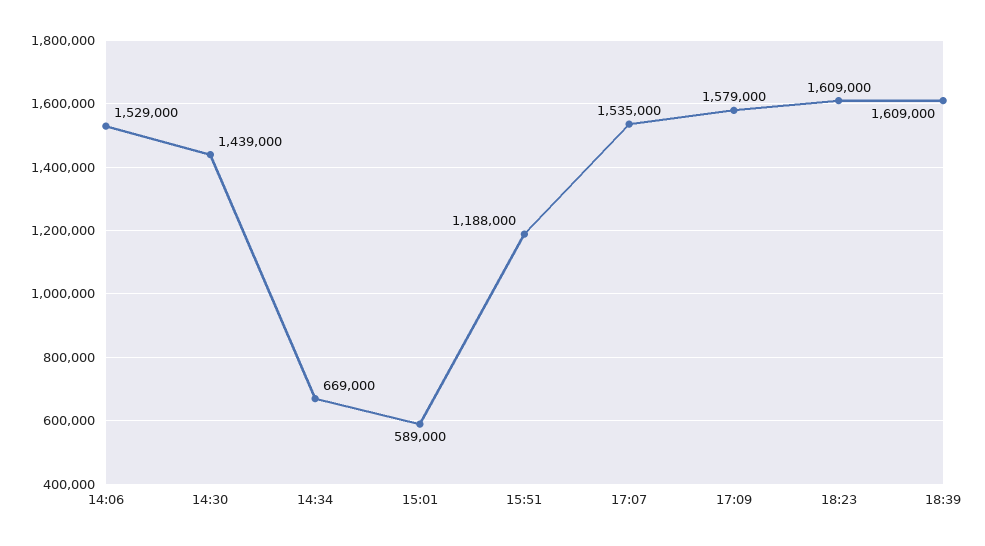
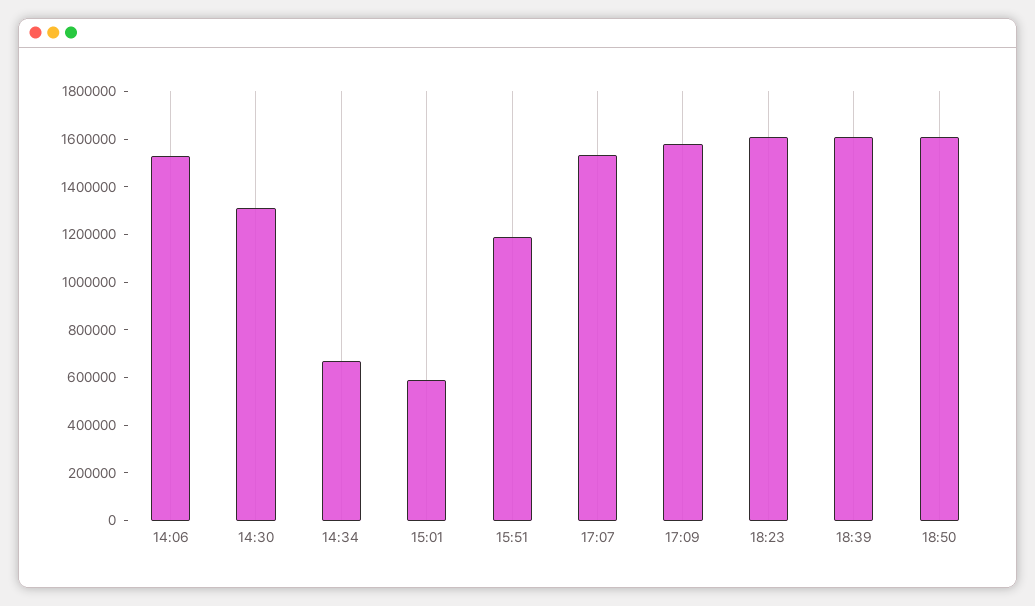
14:30: 1439000 -> 1300000
18:50: none -> 1600000

